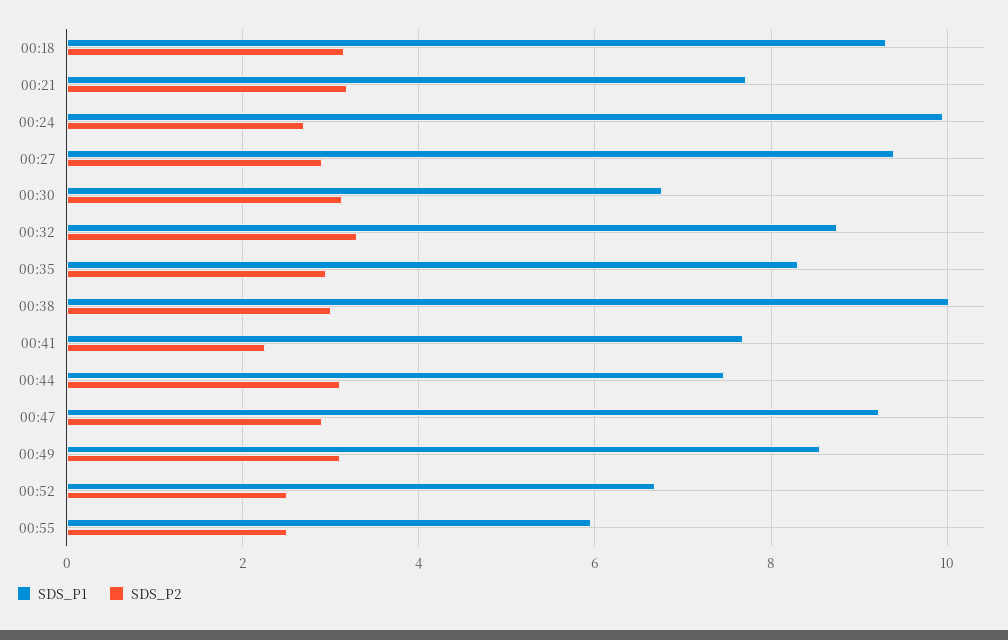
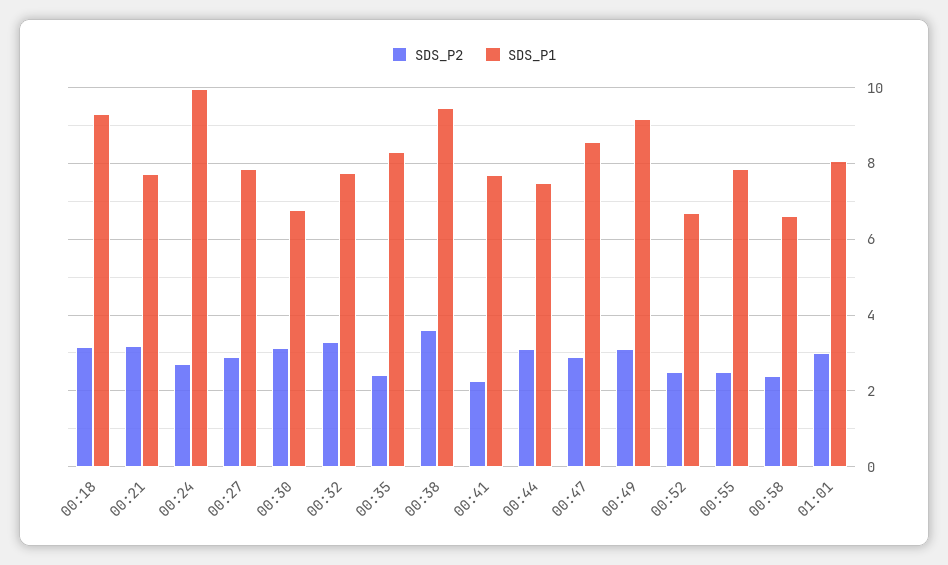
SDS_P1, 00:27: 9.4 -> 7.8
SDS_P1, 00:32: 8.8 -> 7.8
SDS_P2, 00:35: 3 -> 2.4
SDS_P1, 00:38: 10 -> 9.4
SDS_P2, 00:38: 3 -> 3.6
SDS_P1, 00:47: 9.2 -> 8.6
SDS_P1, 00:49: 8.6 -> 9.2
SDS_P1, 00:55: 6 -> 7.8
SDS_P2, 00:58: none -> 2.4
SDS_P1, 00:58: none -> 6.6
SDS_P2, 01:01: none -> 3
SDS_P1, 01:01: none -> 8

